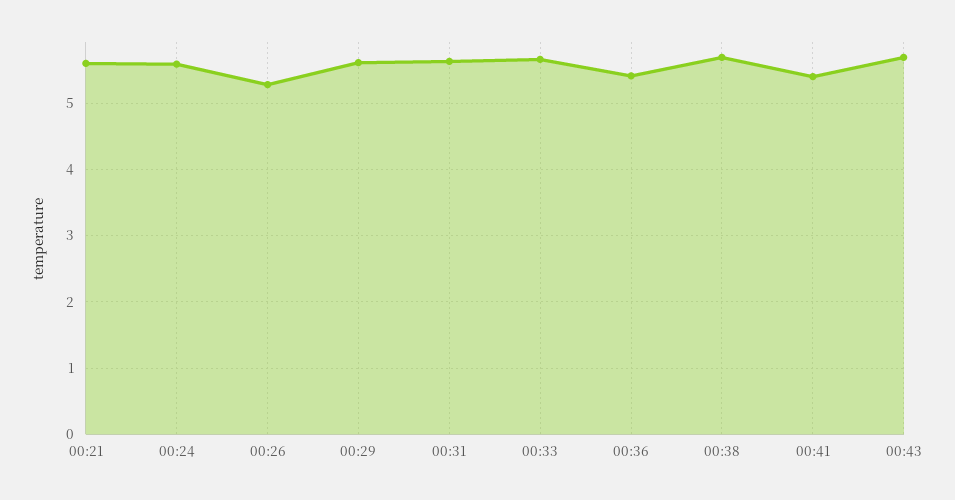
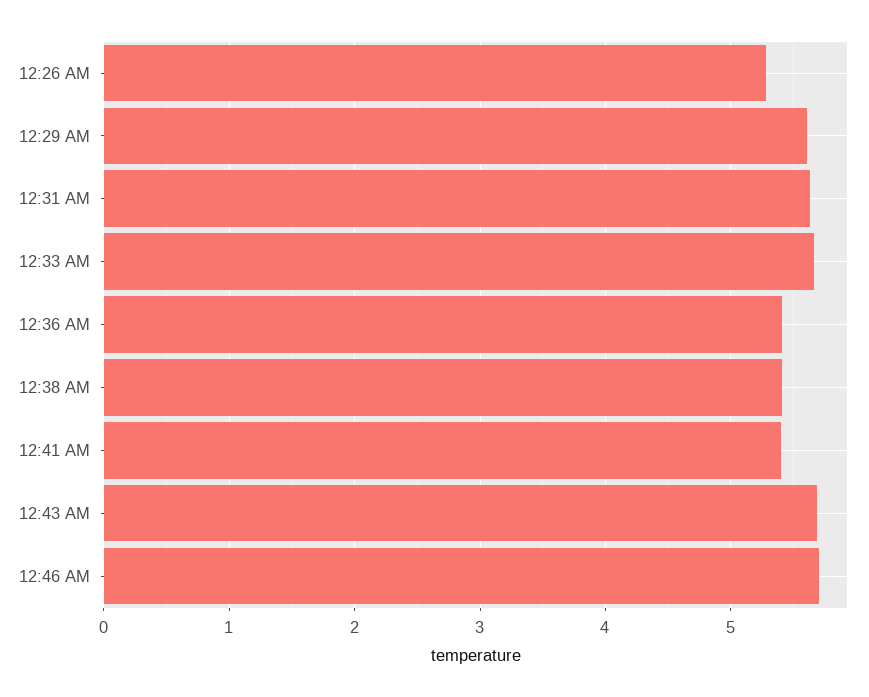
00:21: 5.6 -> none
00:24: 5.6 -> none
00:38: 5.7 -> 5.4
12:46 AM: none -> 5.7

